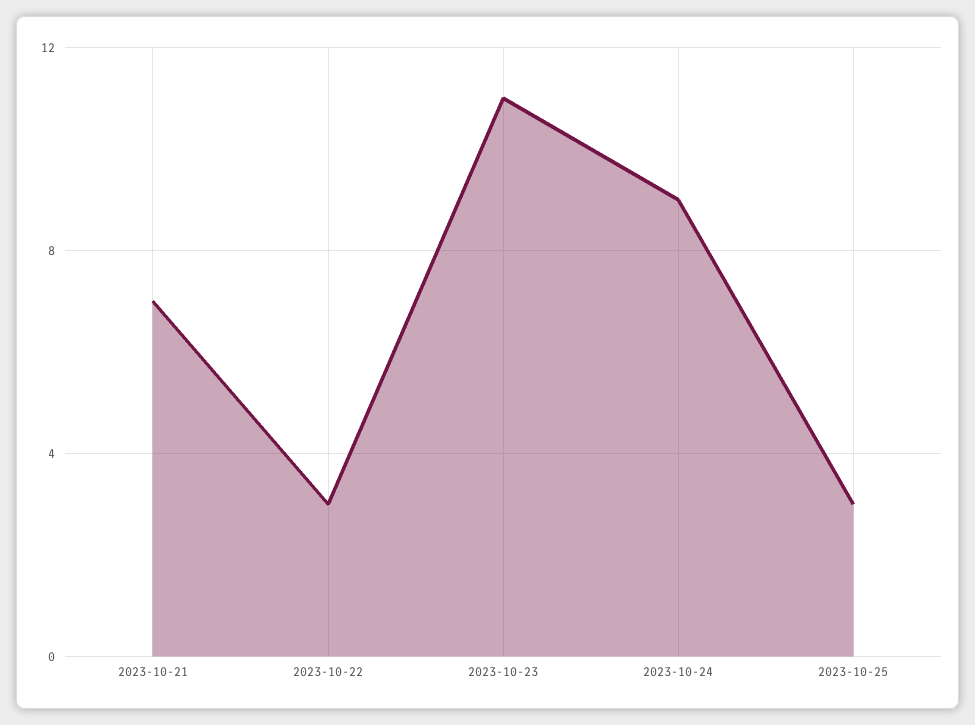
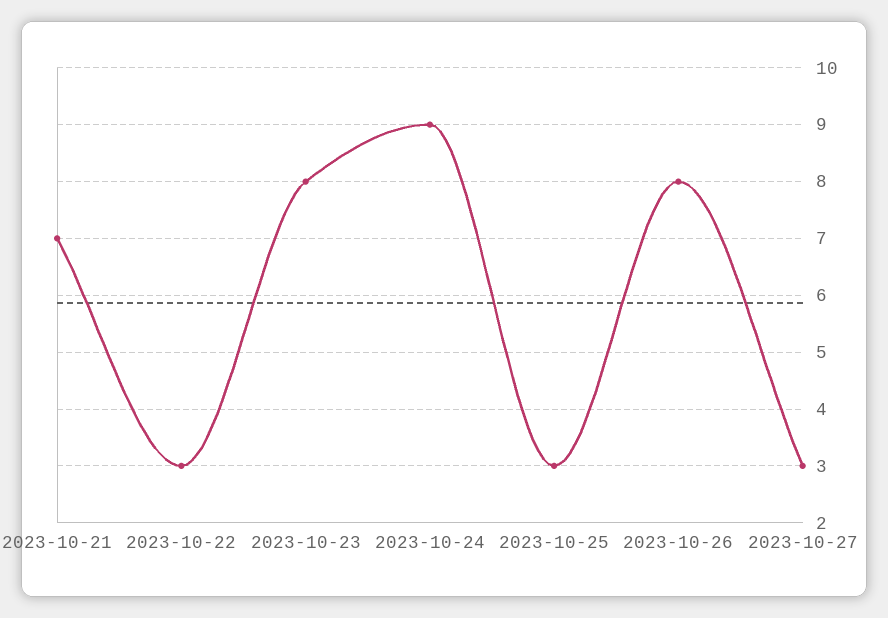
2023-10-23: 11 -> 8
2023-10-26: none -> 8
2023-10-27: none -> 3

